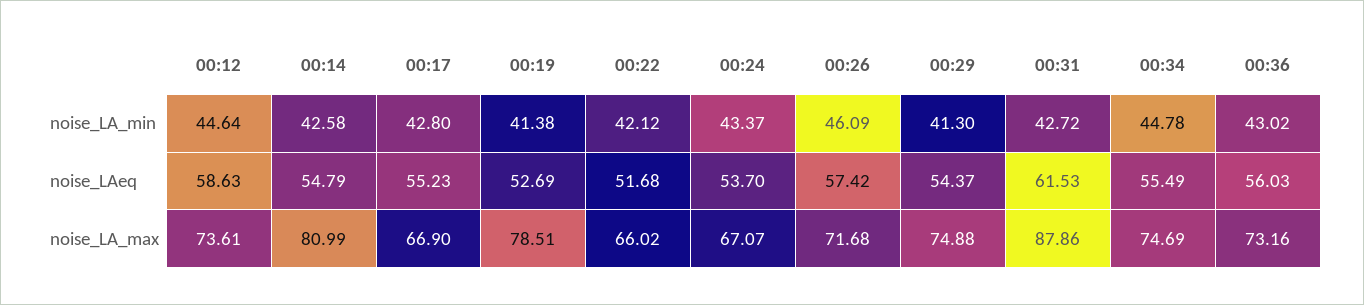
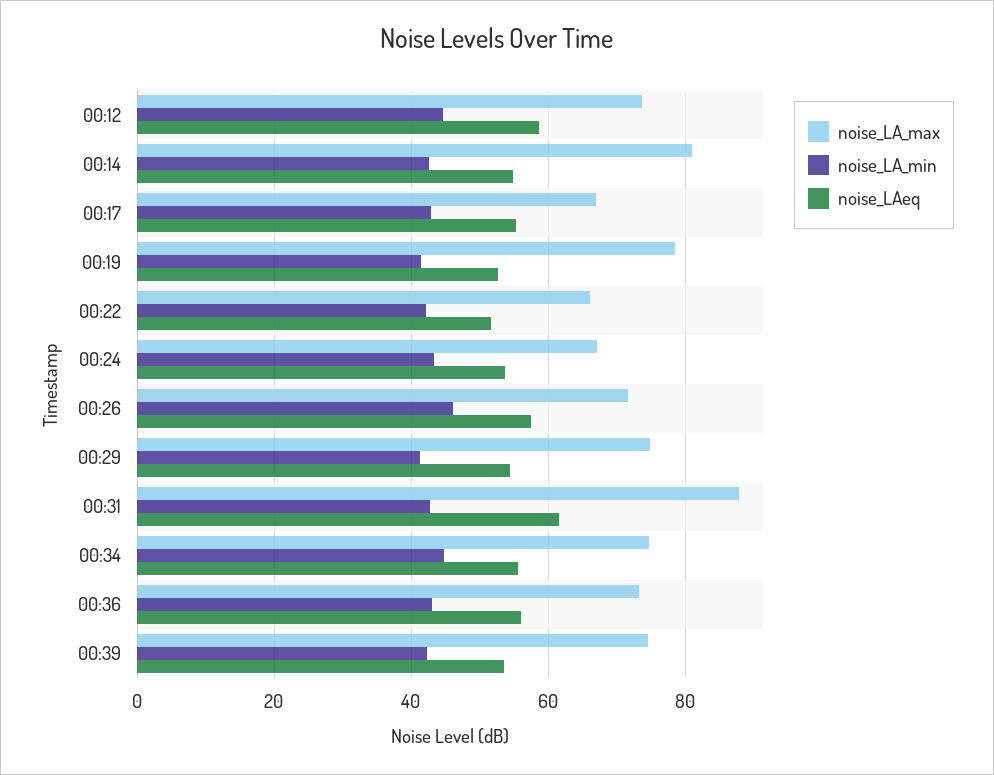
noise_LA_max, 00:39: none -> 74
noise_LA_min, 00:39: none -> 42
noise_LAeq, 00:39: none -> 54

